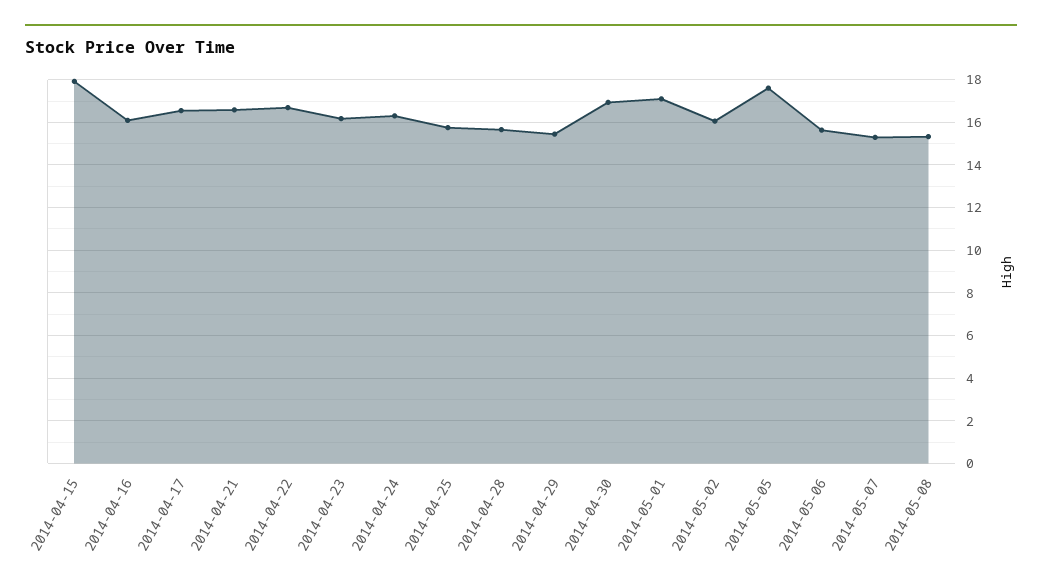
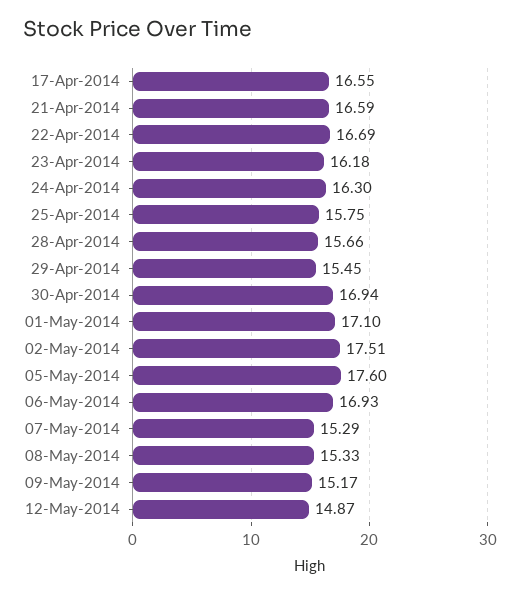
2014-04-15: 18 -> none
2014-04-16: 16 -> none
2014-05-02: 16 -> 17.51
2014-05-06: 15.5 -> 16.93
09-May-2014: none -> 15.17
12-May-2014: none -> 14.87

